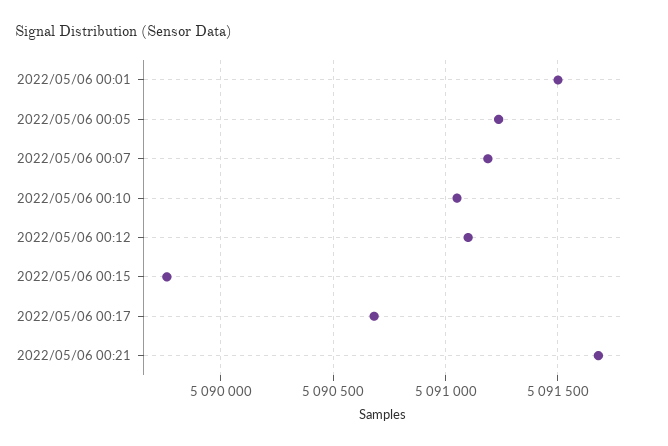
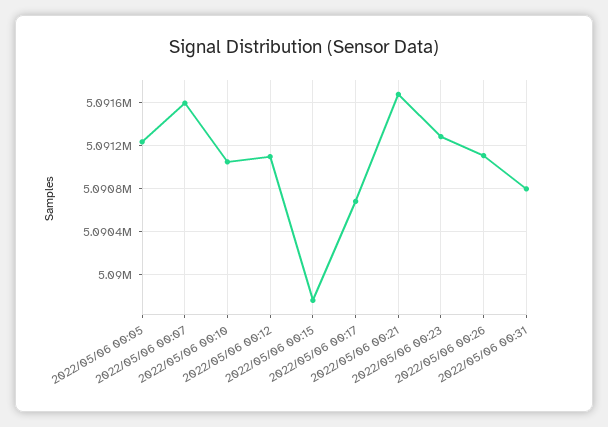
2022/05/06 00:01: 5091500 -> none
2022/05/06 00:07: 5091200 -> 5091600
2022/05/06 00:23: none -> 5091300
2022/05/06 00:26: none -> 5091100
2022/05/06 00:31: none -> 5090800

